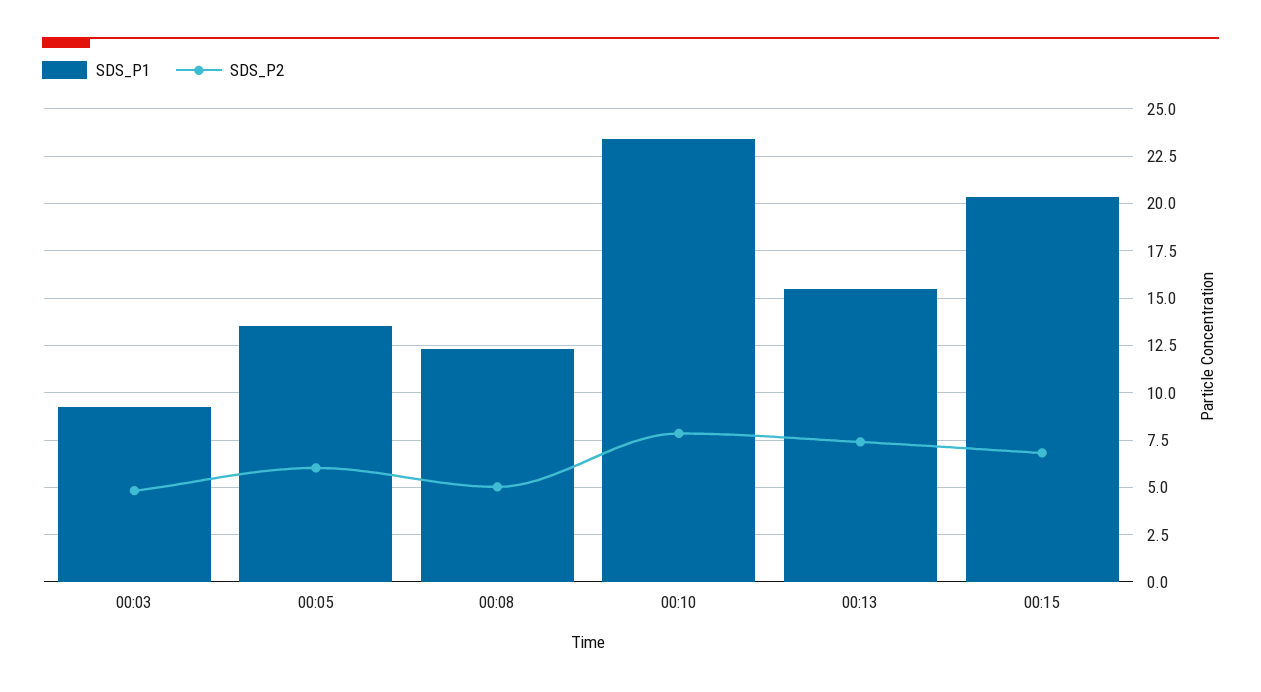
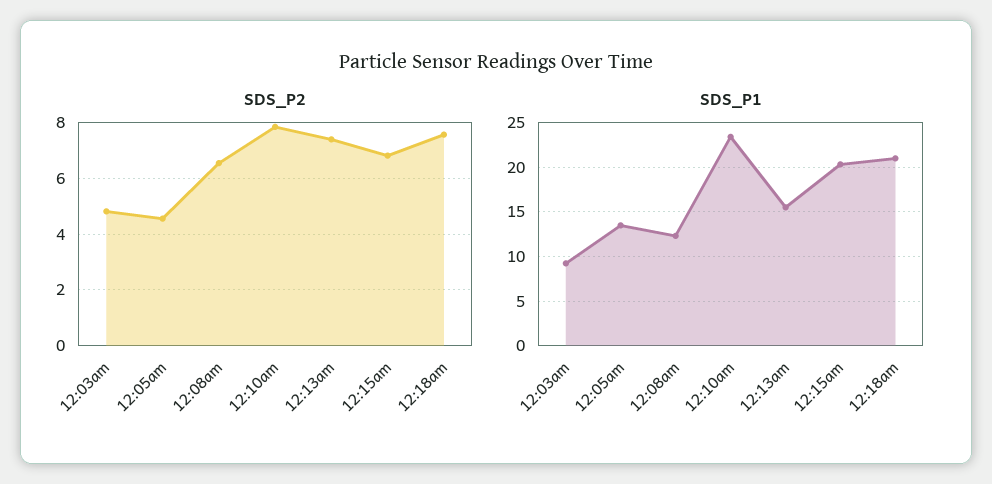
SDS_P2, 00:05: 6 -> 4.5
SDS_P2, 00:08: 5 -> 6.5
SDS_P2, 12:18am: none -> 7.5
SDS_P1, 12:18am: none -> 21

